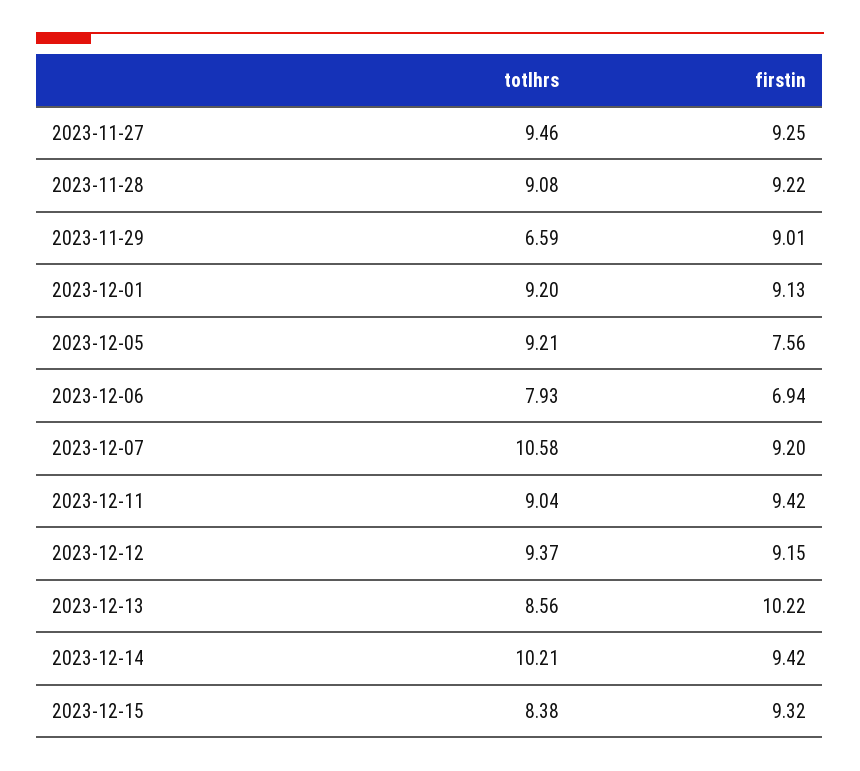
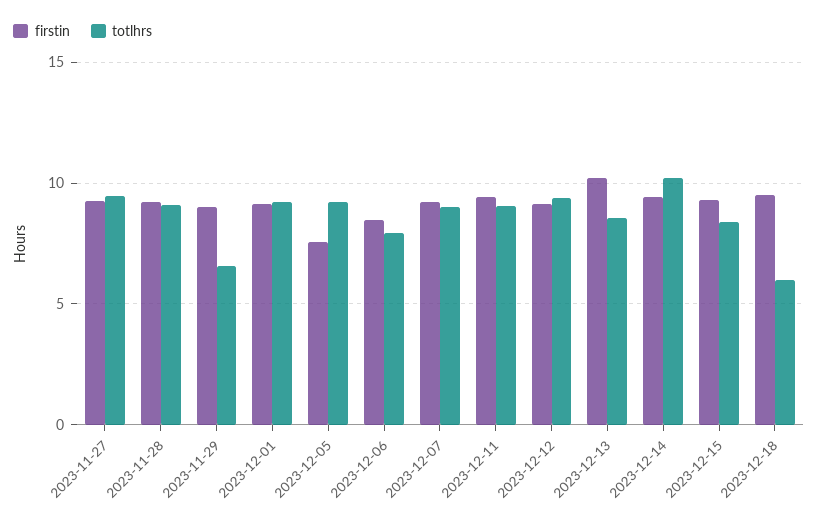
firstin, 2023-12-06: 6.94 -> 8.5
totlhrs, 2023-12-07: 10.58 -> 9
firstin, 2023-12-18: none -> 9.5
totlhrs, 2023-12-18: none -> 6

